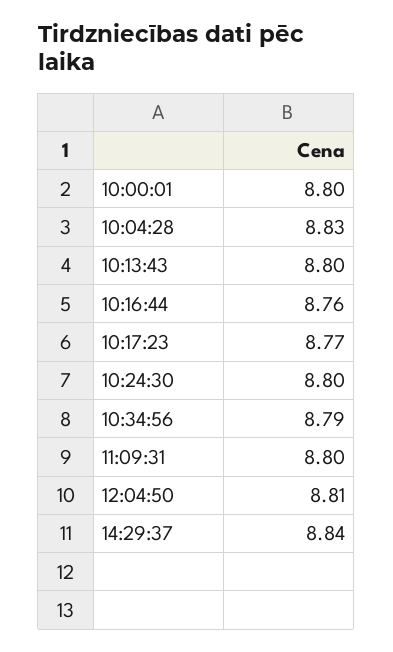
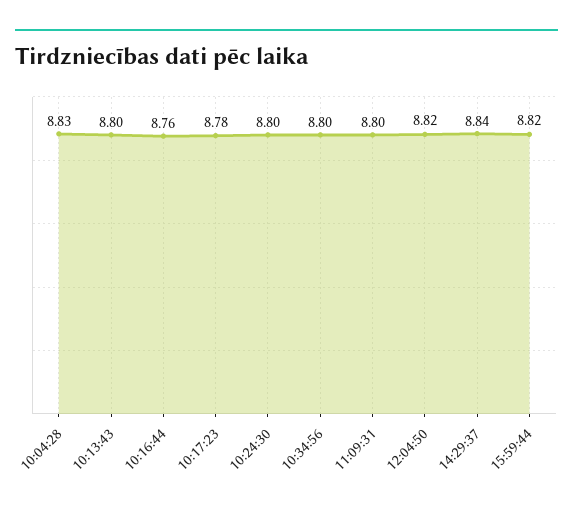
10:00:01: 8.8 -> none
10:17:23: 8.77 -> 8.78
10:34:56: 8.79 -> 8.8
12:04:50: 8.81 -> 8.82
15:59:44: none -> 8.82

